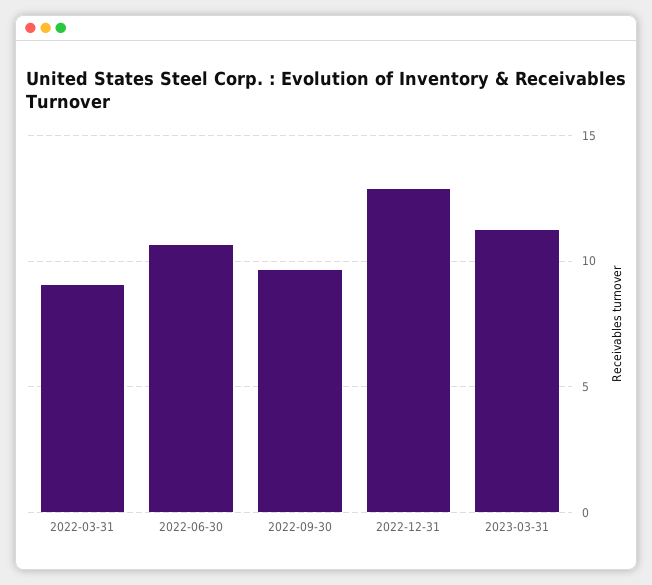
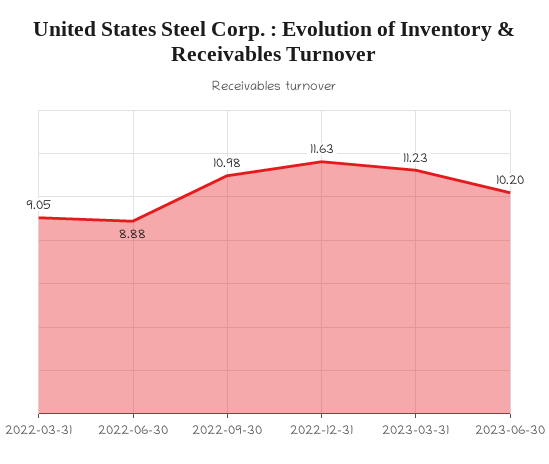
2022-06-30: 10.5 -> 8.88
2022-09-30: 9.5 -> 10.98
2022-12-31: 13 -> 11.63
2023-06-30: none -> 10.2

